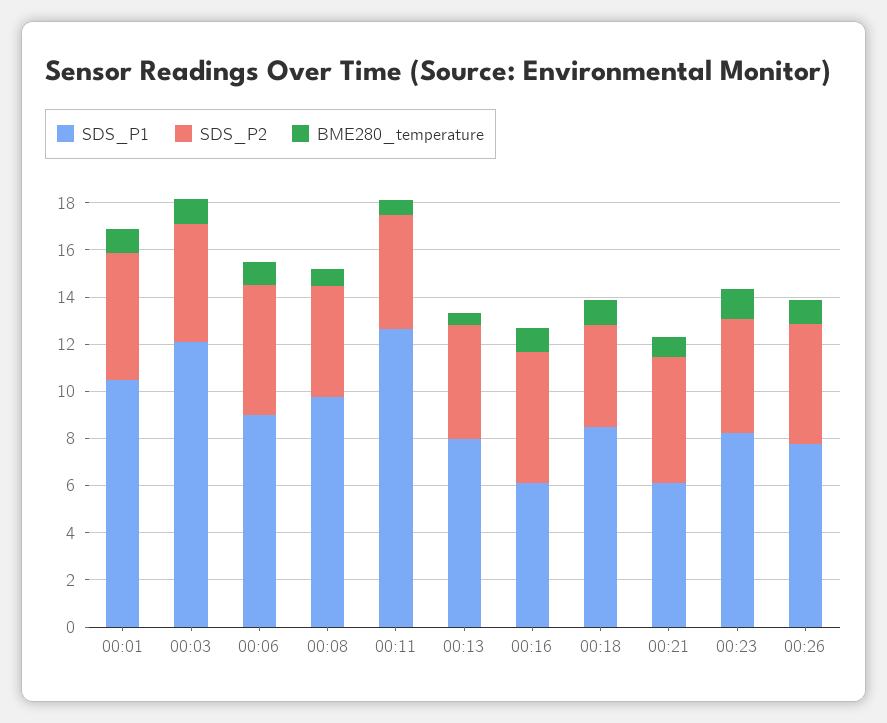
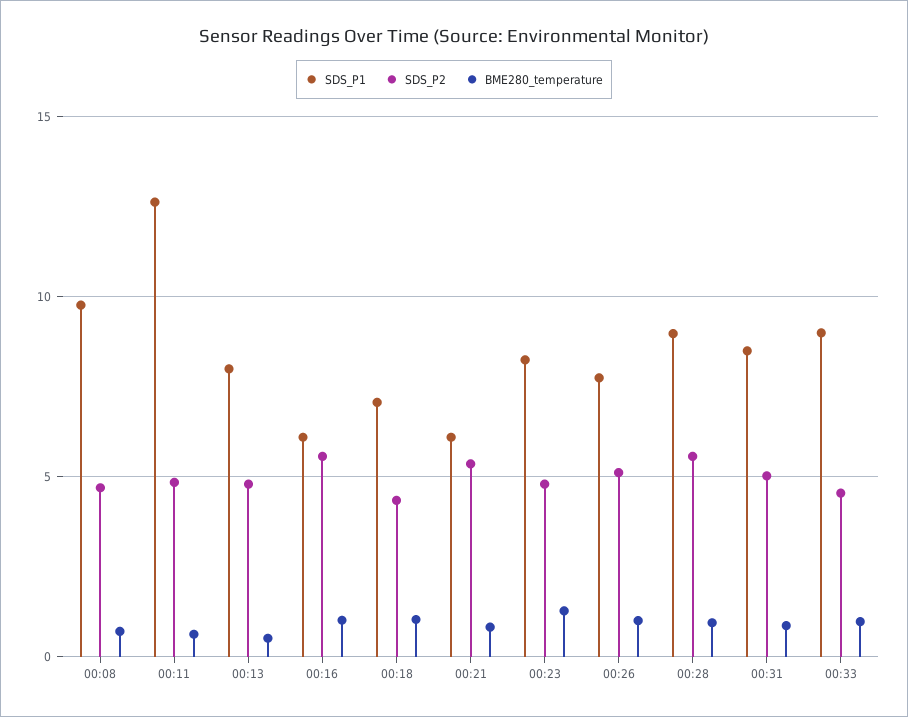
SDS_P1, 00:01: 10.5 -> none
SDS_P2, 00:01: 5.5 -> none
BME280_temperature, 00:01: 1 -> none
SDS_P1, 00:03: 12 -> none
SDS_P2, 00:03: 5 -> none
BME280_temperature, 00:03: 1 -> none
SDS_P1, 00:06: 9 -> none
SDS_P2, 00:06: 5.5 -> none
BME280_temperature, 00:06: 1 -> none
SDS_P1, 00:18: 8.5 -> 7
SDS_P1, 00:28: none -> 9
SDS_P2, 00:28: none -> 5.5
BME280_temperature, 00:28: none -> 1
SDS_P1, 00:31: none -> 8.5
SDS_P2, 00:31: none -> 5
BME280_temperature, 00:31: none -> 1
SDS_P1, 00:33: none -> 9
SDS_P2, 00:33: none -> 4.5
BME280_temperature, 00:33: none -> 1

